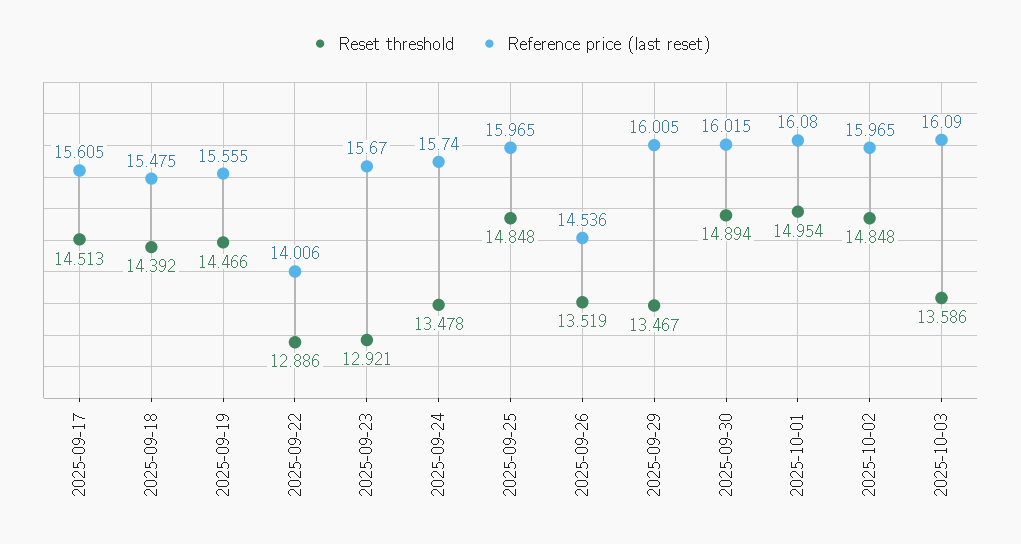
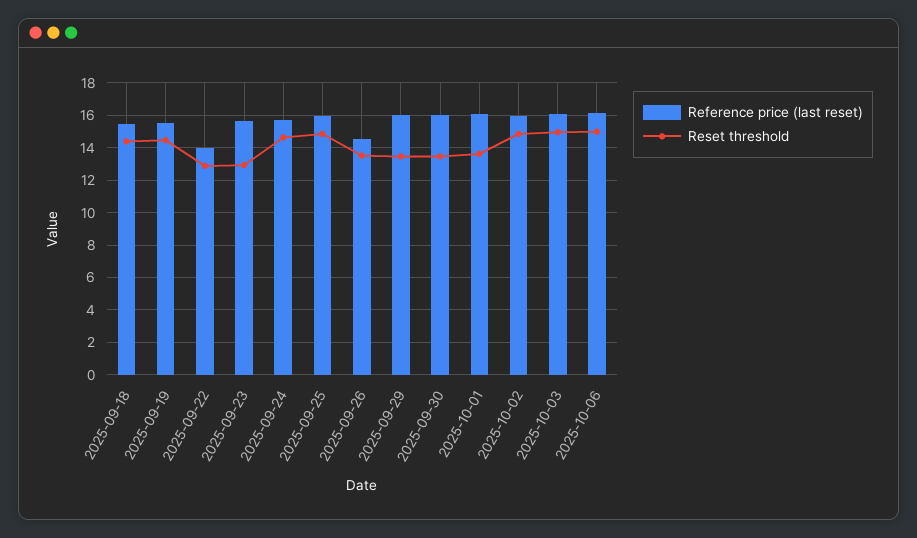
Reset threshold, 2025-09-17: 14.513 -> none
Reference price (last reset), 2025-09-17: 15.605 -> none
Reset threshold, 2025-09-24: 13.478 -> 14.5
Reset threshold, 2025-09-30: 14.894 -> 13.5
Reset threshold, 2025-10-01: 14.954 -> 13.5
Reset threshold, 2025-10-03: 13.586 -> 15
Reference price (last reset), 2025-10-06: none -> 16
Reset threshold, 2025-10-06: none -> 15

